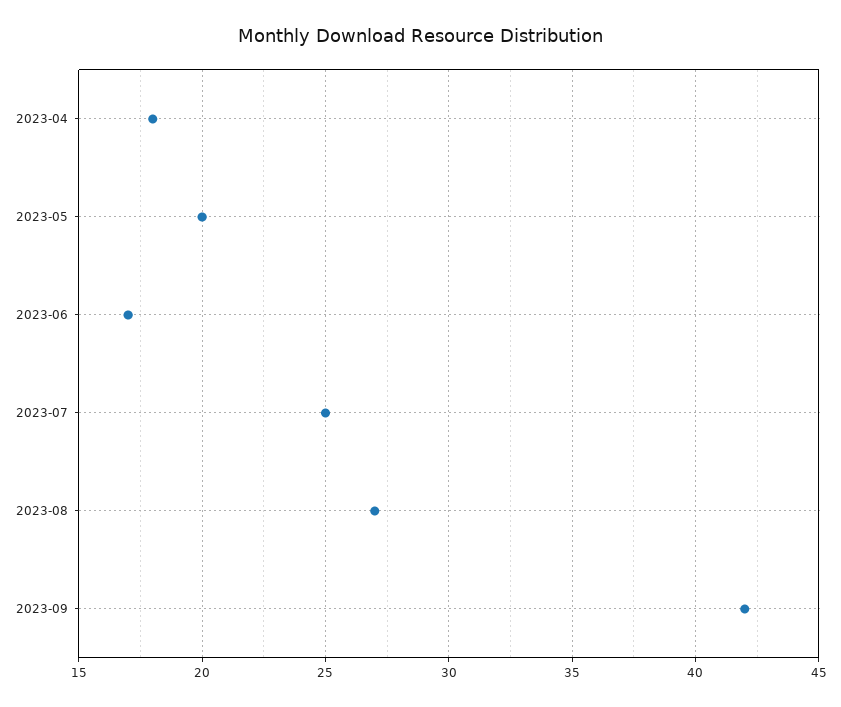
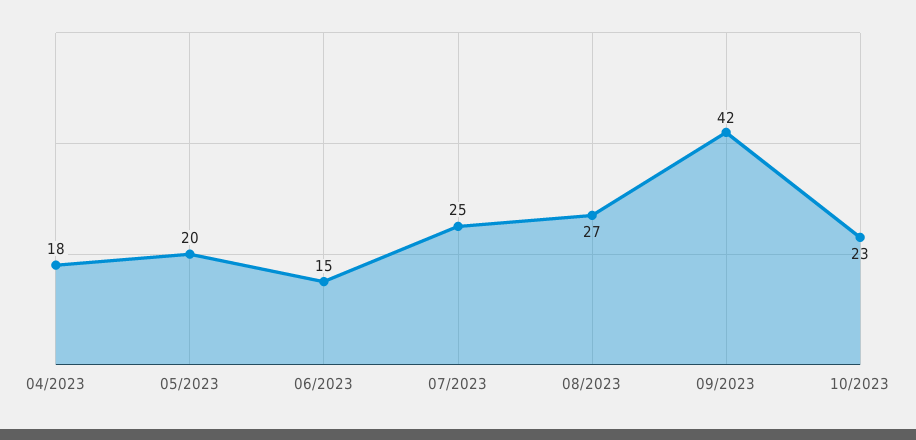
2023-06: 17 -> 15
10/2023: none -> 23

